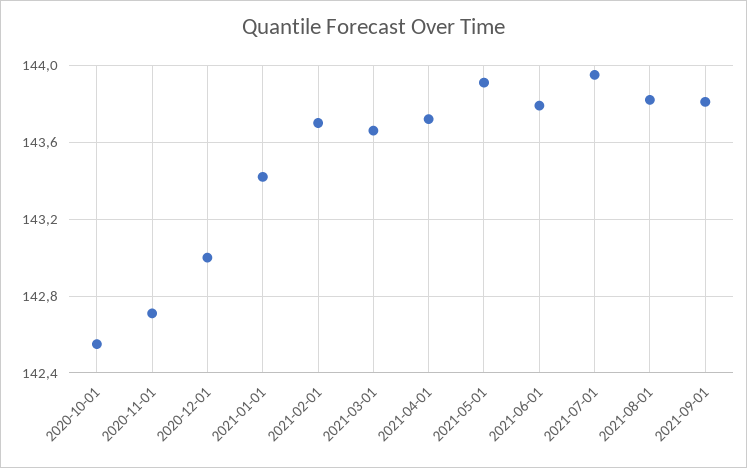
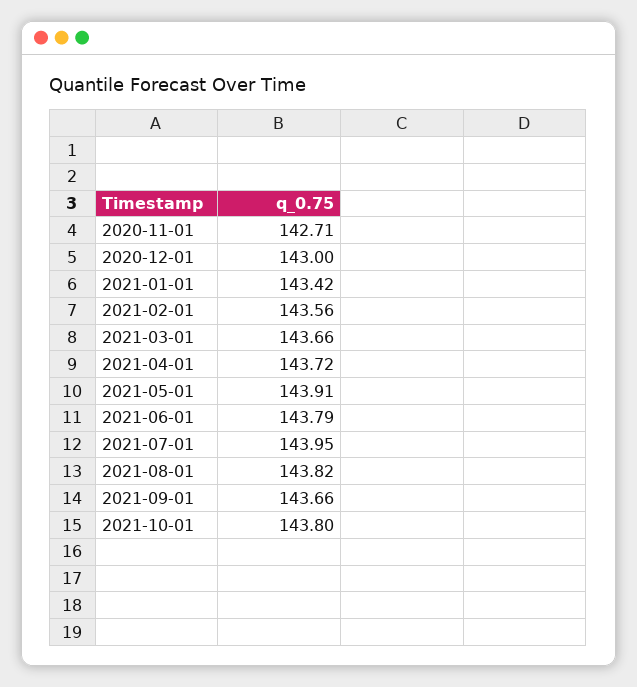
2020-10-01: 142.55 -> none
2021-02-01: 143.7 -> 143.56
2021-09-01: 143.8 -> 143.66
2021-10-01: none -> 143.8

